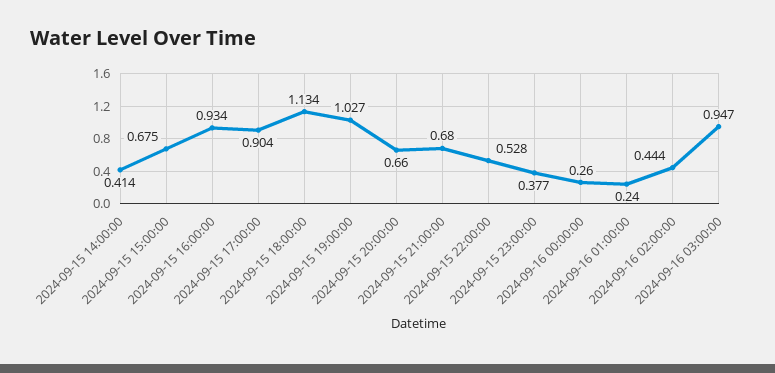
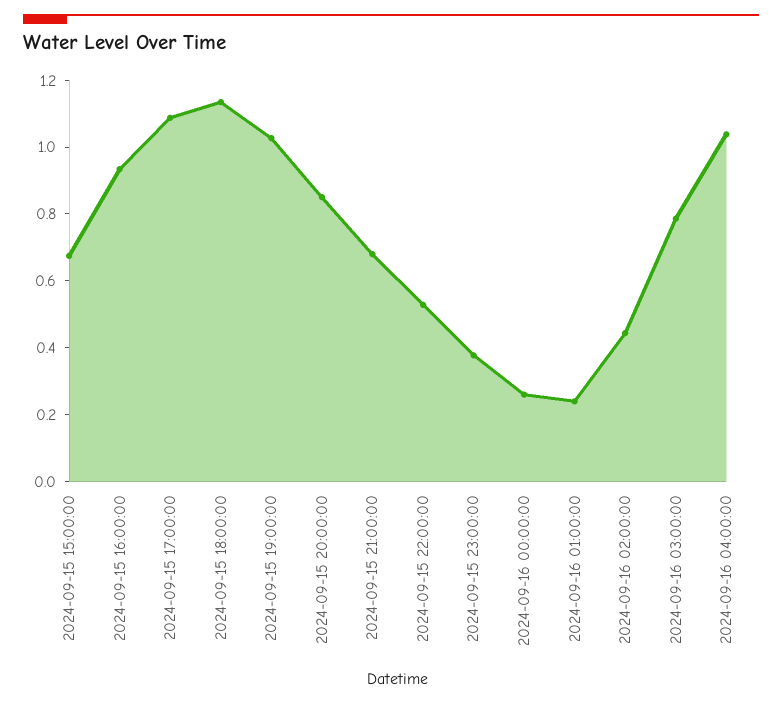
2024-09-15 14:00:00: 0.414 -> none
2024-09-15 17:00:00: 0.904 -> 1.1
2024-09-15 20:00:00: 0.66 -> 0.85
2024-09-16 03:00:00: 0.947 -> 0.8
2024-09-16 04:00:00: none -> 1.05

